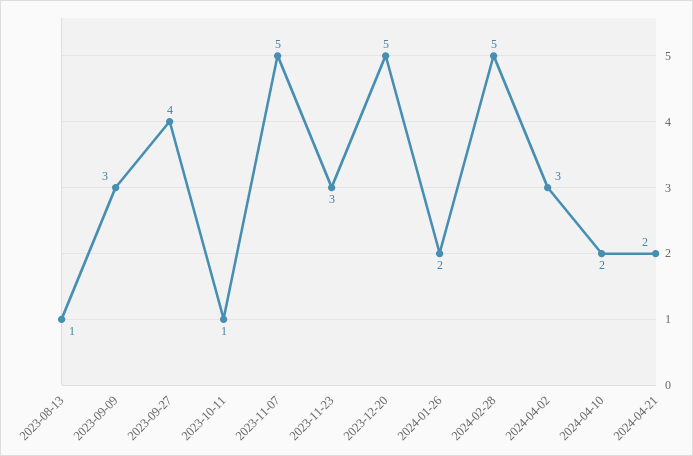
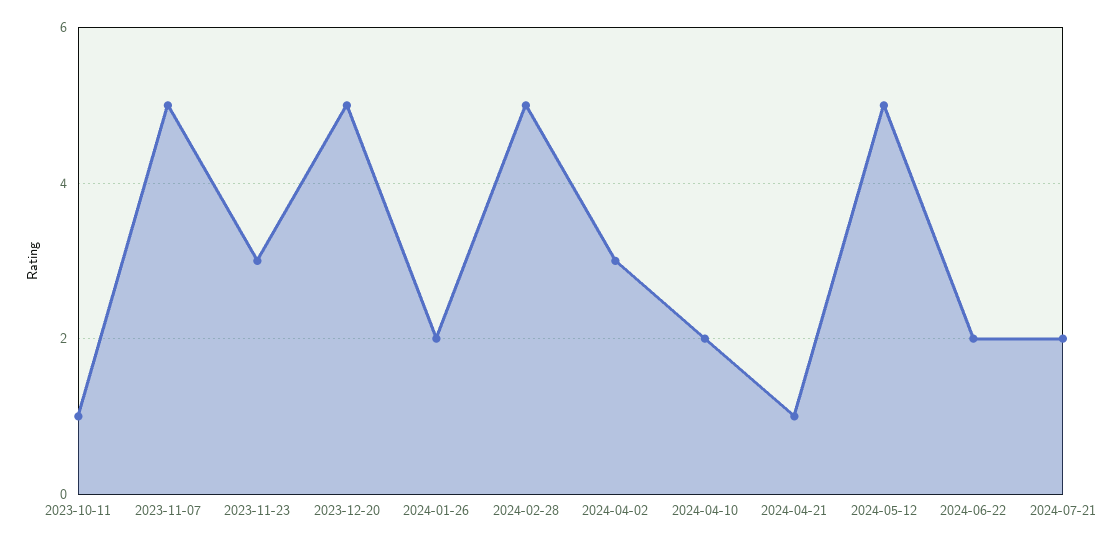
2023-08-13: 1 -> none
2023-09-09: 3 -> none
2023-09-27: 4 -> none
2024-04-21: 2 -> 1
2024-05-12: none -> 5
2024-06-22: none -> 2
2024-07-21: none -> 2

